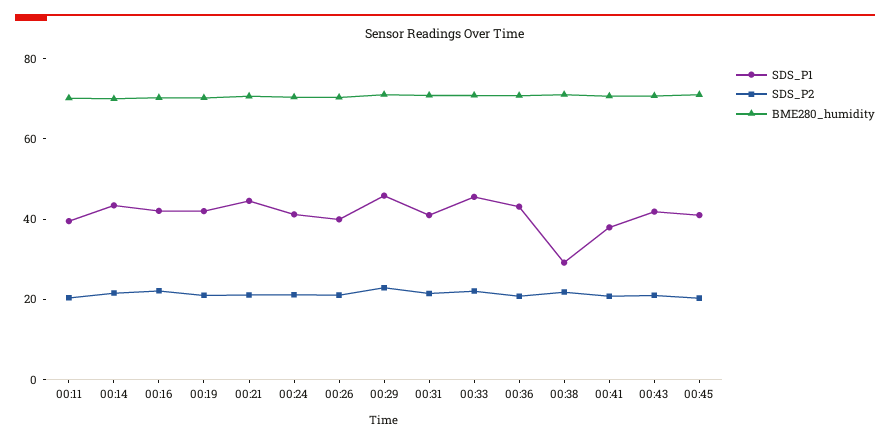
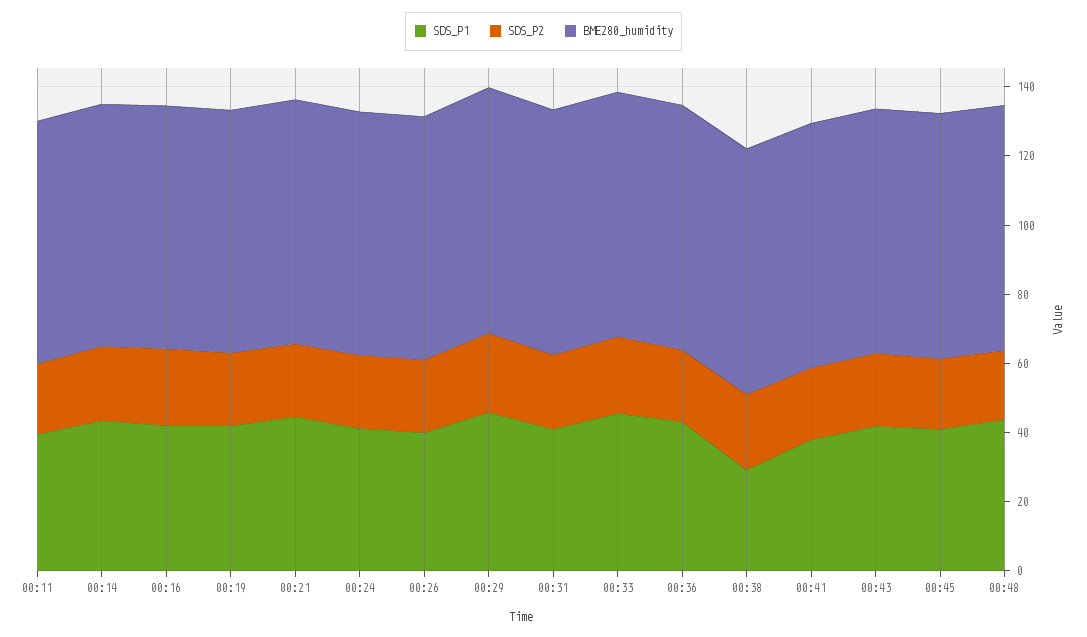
SDS_P1, 00:48: none -> 45
SDS_P2, 00:48: none -> 20
BME280_humidity, 00:48: none -> 70

